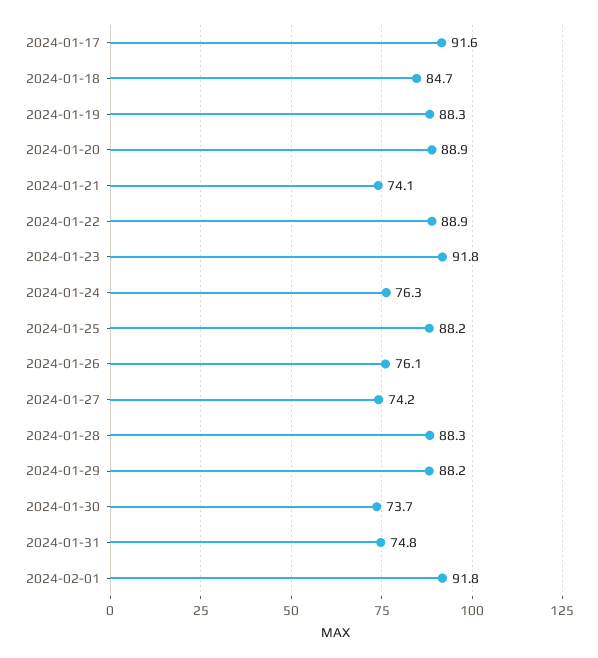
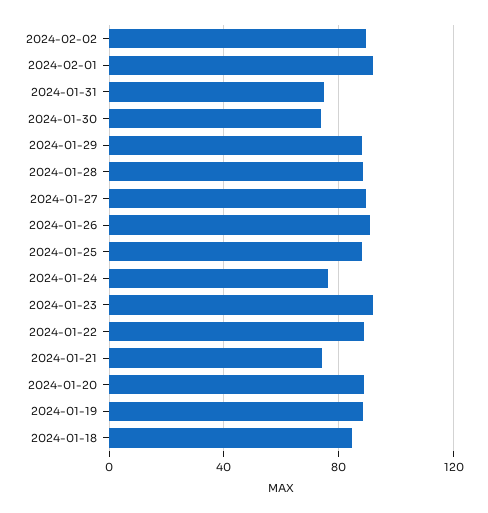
2024-01-17: 91.6 -> none
2024-01-26: 76.1 -> 90
2024-01-27: 74.2 -> 90
2024-02-02: none -> 90

